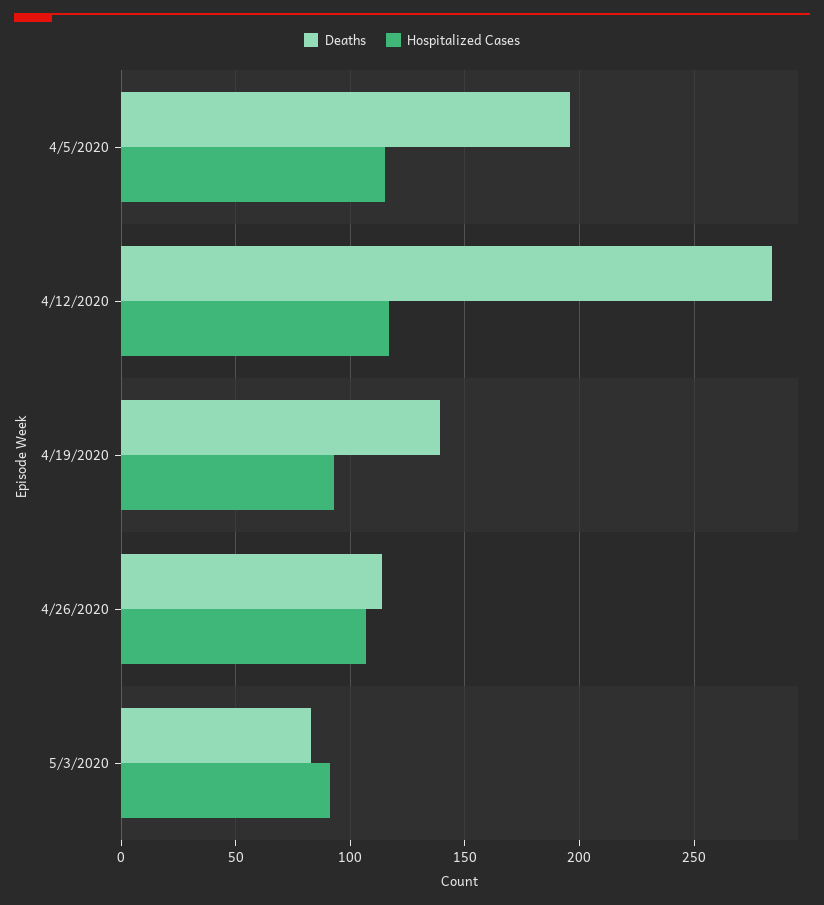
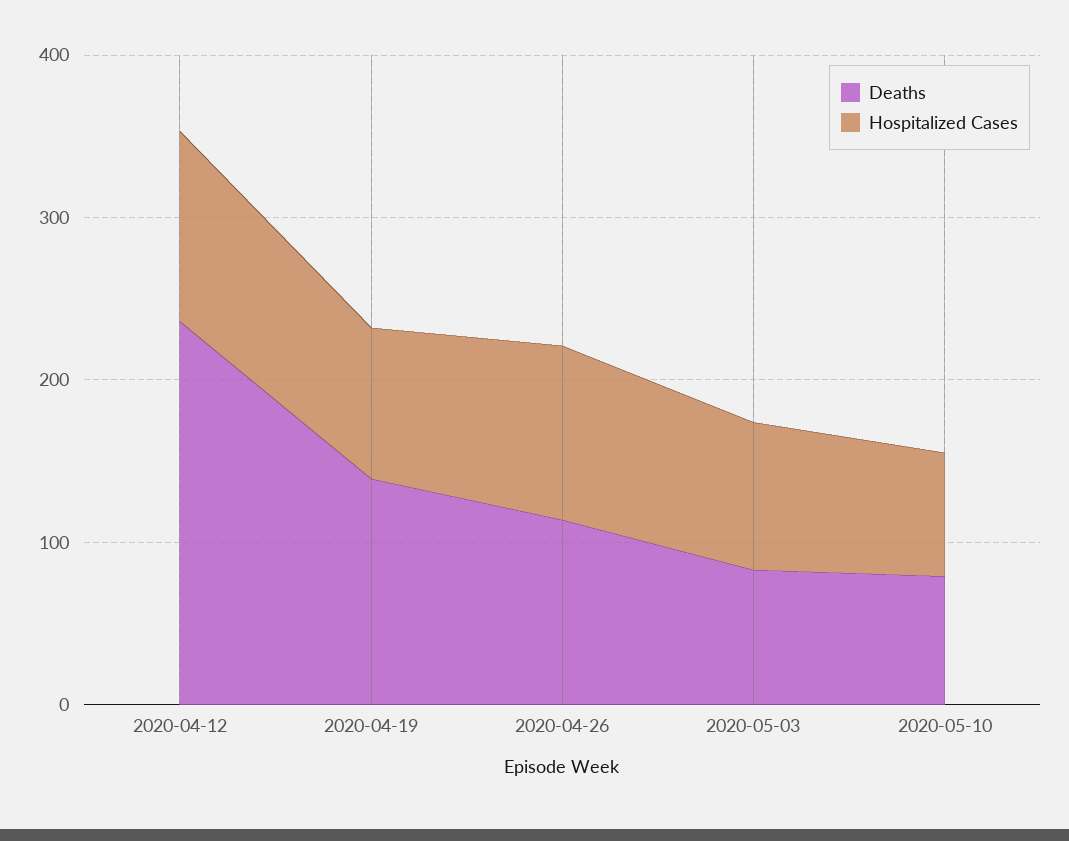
Deaths, 4/5/2020: 195 -> none
Hospitalized Cases, 4/5/2020: 115 -> none
Deaths, 4/12/2020: 285 -> 240
Deaths, 2020-05-10: none -> 80
Hospitalized Cases, 2020-05-10: none -> 80

